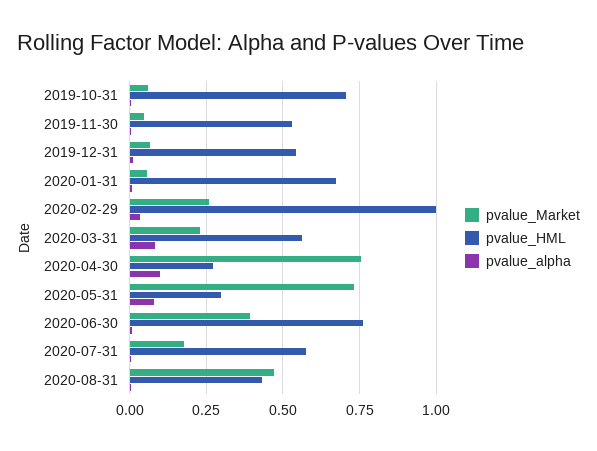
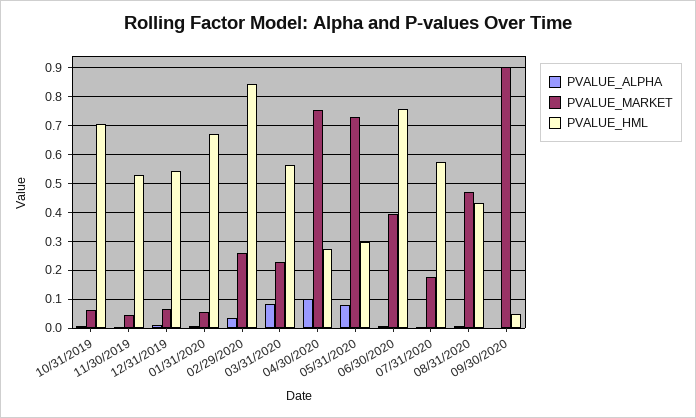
pvalue_HML, 2020-02-29: 1 -> 0.85
pvalue_alpha, 09/30/2020: none -> 0
pvalue_Market, 09/30/2020: none -> 0.9
pvalue_HML, 09/30/2020: none -> 0.05

